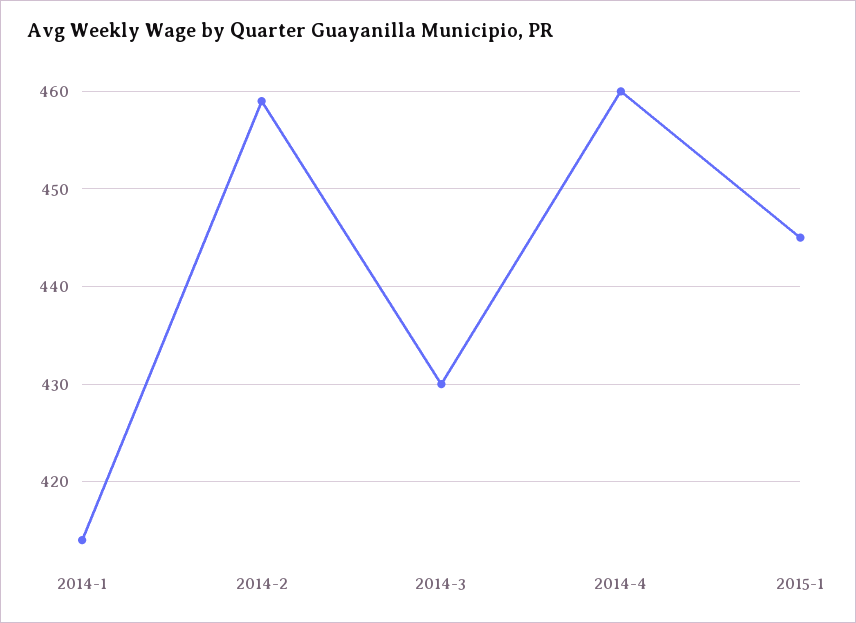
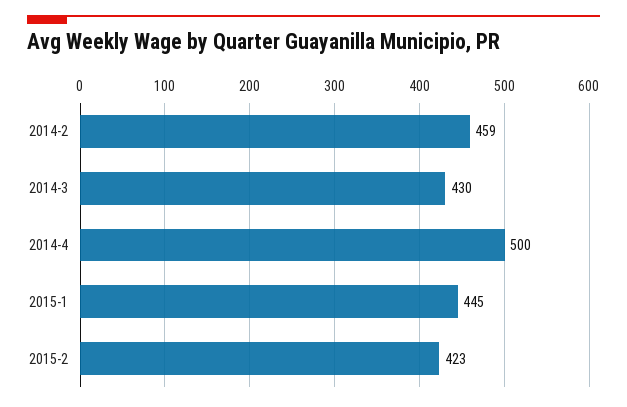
2014-1: 414 -> none
2014-4: 460 -> 500
2015-2: none -> 423

